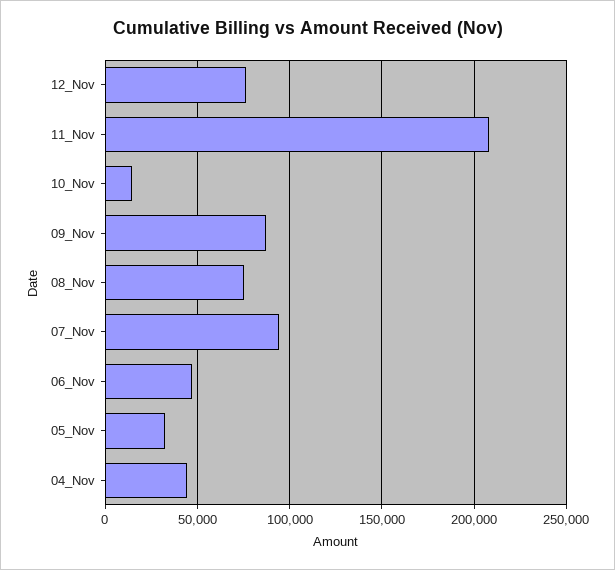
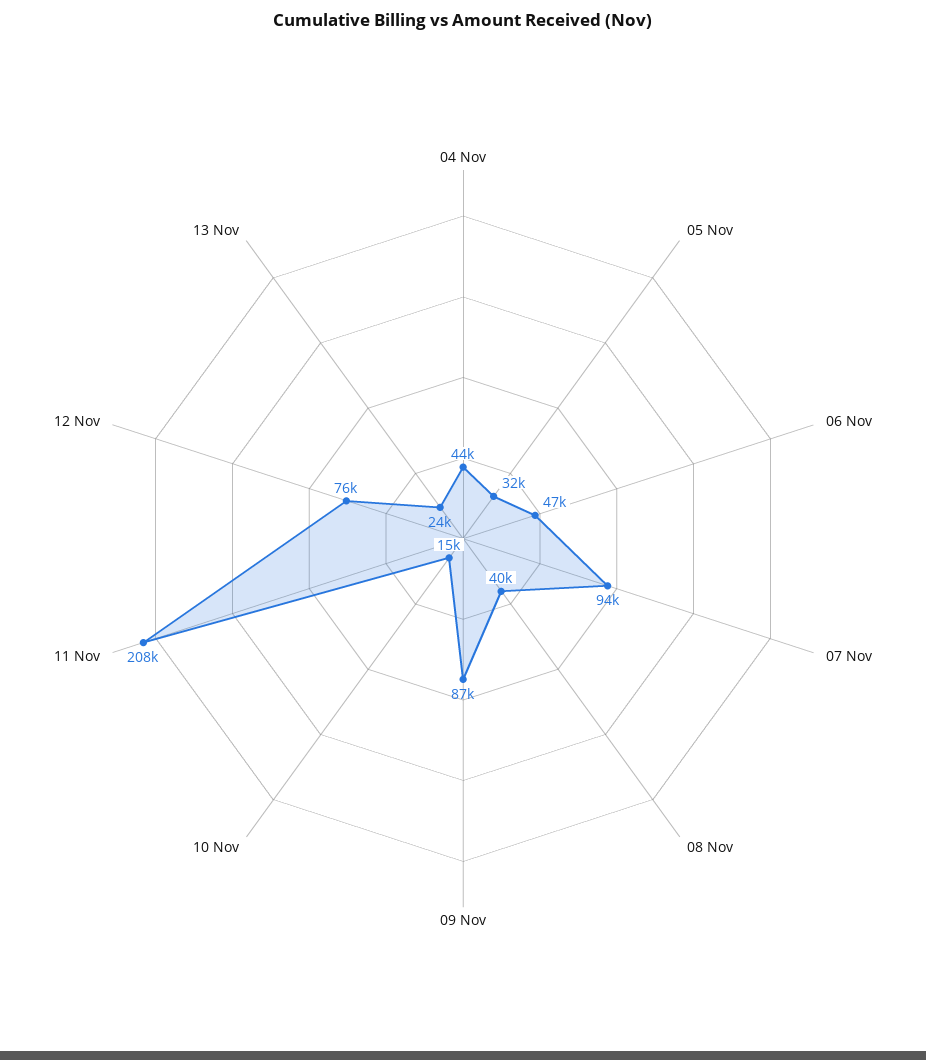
08_Nov: 75000 -> 40000
13 Nov: none -> 24000

